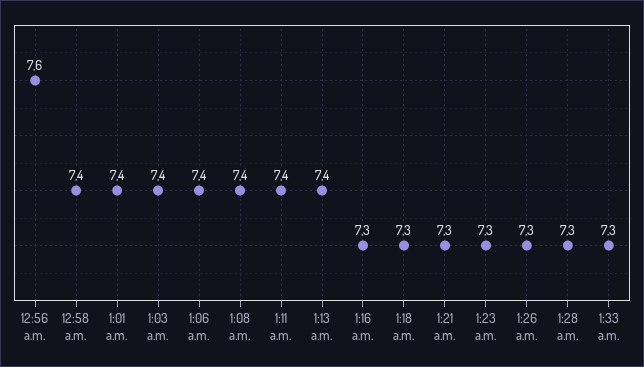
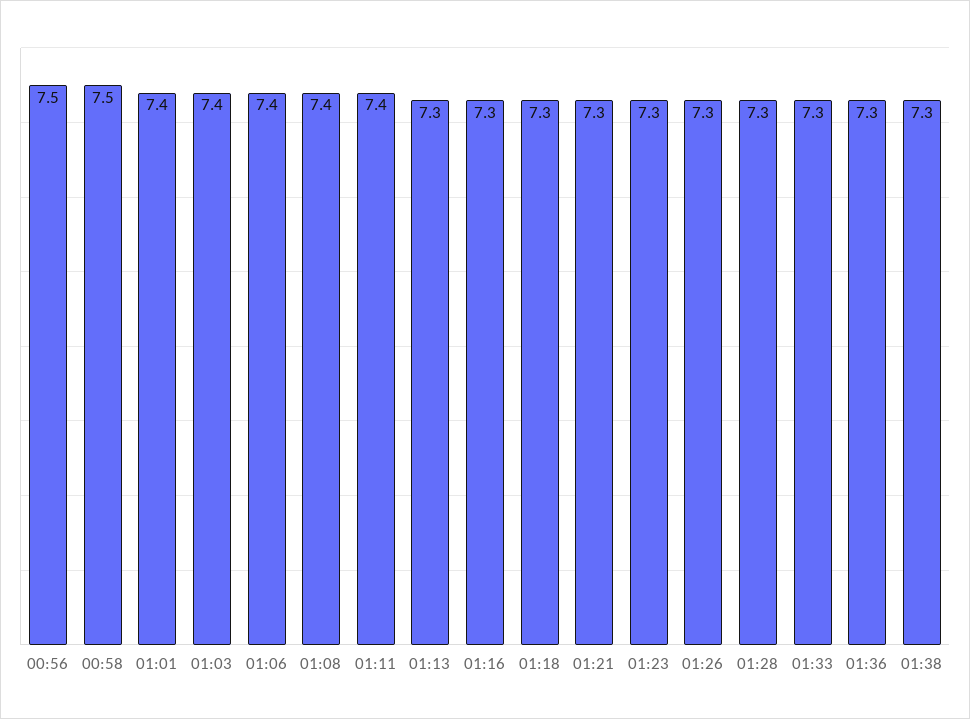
12:56 a.m.: 7.6 -> 7.5
12:58 a.m.: 7.4 -> 7.5
1:13 a.m.: 7.4 -> 7.3
01:36: none -> 7.3
01:38: none -> 7.3

